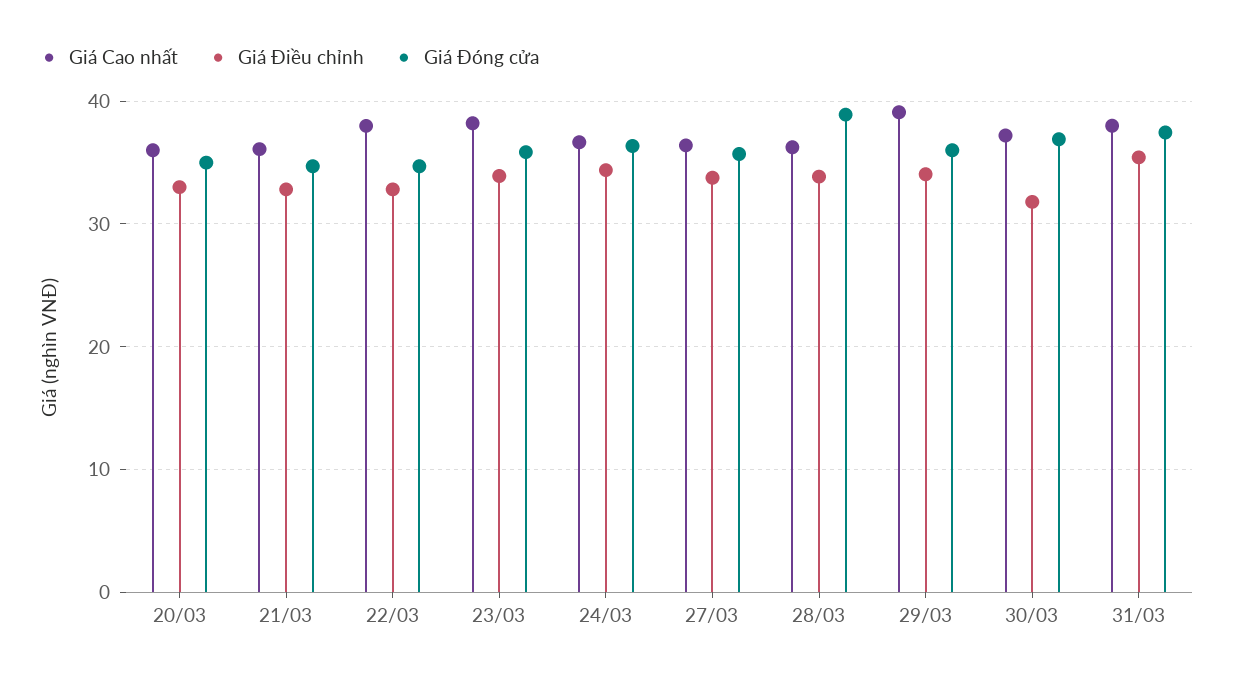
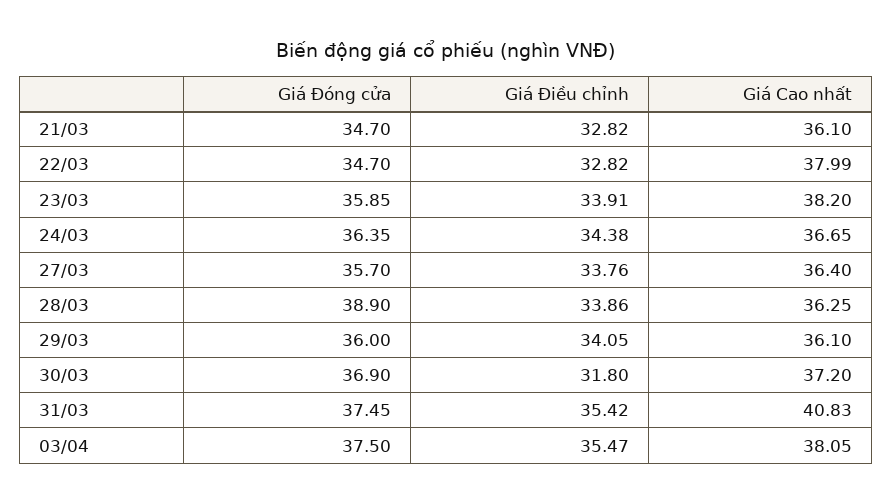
Giá Cao nhất, 20/03: 36 -> none
Giá Điều chỉnh, 20/03: 33 -> none
Giá Đóng cửa, 20/03: 35 -> none
Giá Cao nhất, 29/03: 39 -> 36.1
Giá Cao nhất, 31/03: 38 -> 40.83
Giá Đóng cửa, 03/04: none -> 37.5
Giá Điều chỉnh, 03/04: none -> 35.47
Giá Cao nhất, 03/04: none -> 38.05

